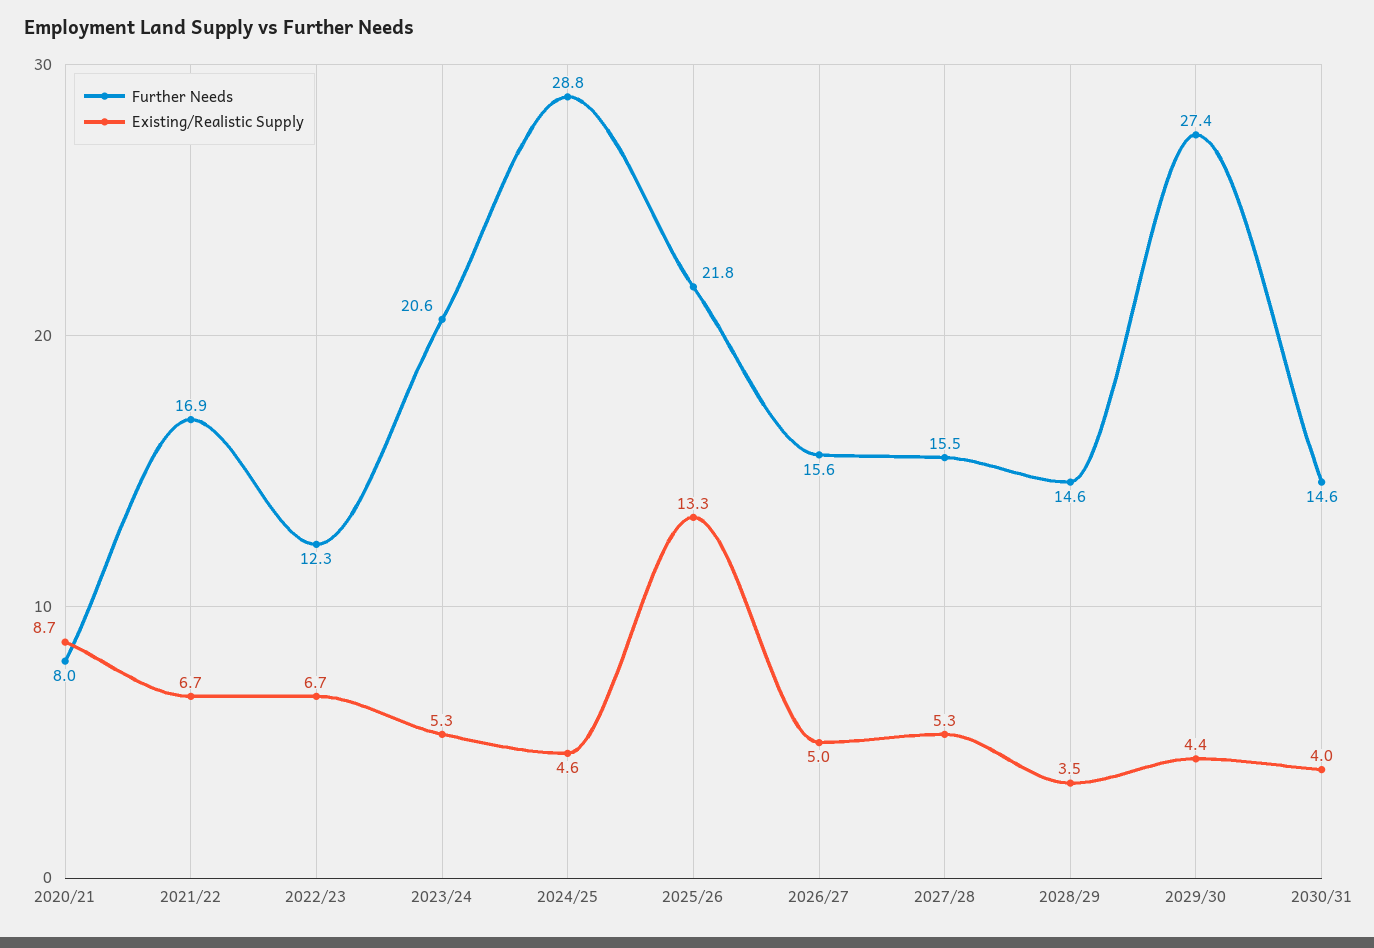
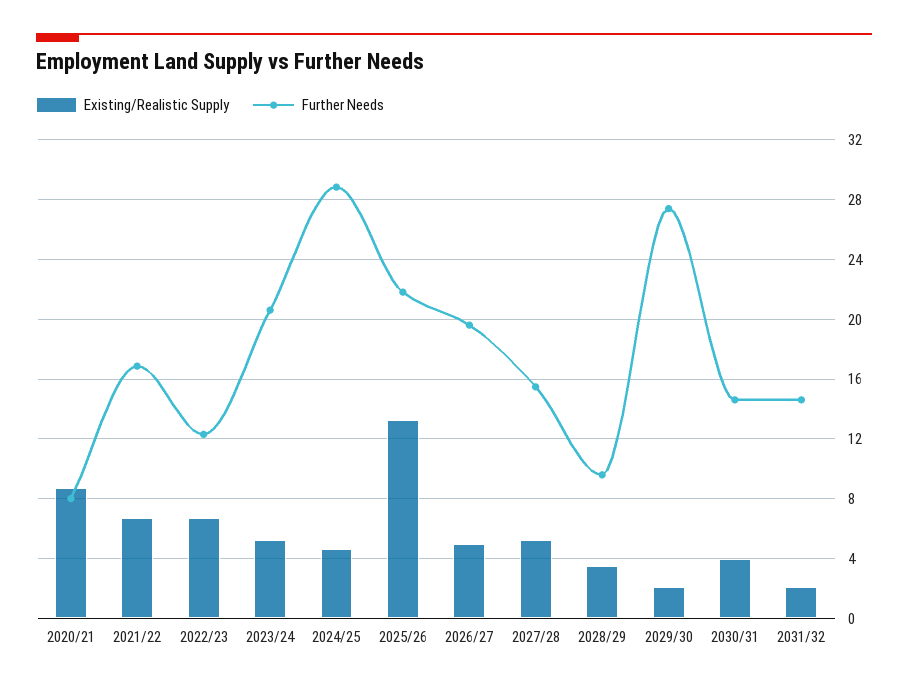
Further Needs, 2026/27: 15.6 -> 19.5
Further Needs, 2028/29: 14.6 -> 9.5
Existing/Realistic Supply, 2029/30: 4.4 -> 2
Existing/Realistic Supply, 2031/32: none -> 2
Further Needs, 2031/32: none -> 14.5

